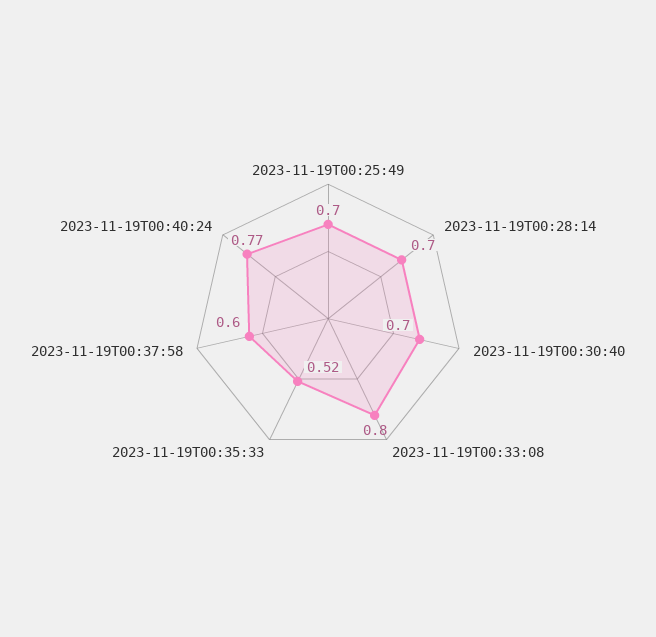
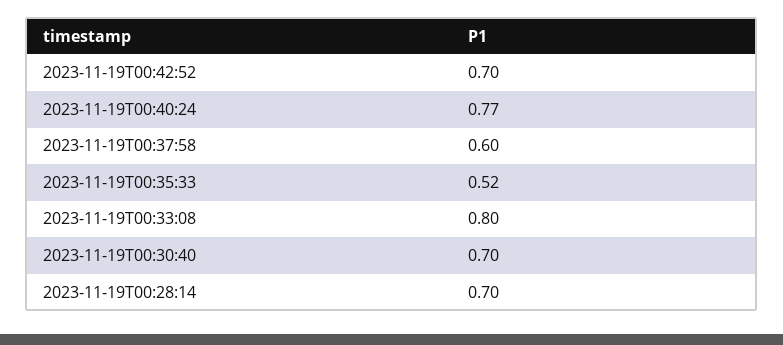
2023-11-19T00:25:49: 0.7 -> none
2023-11-19T00:42:52: none -> 0.7

